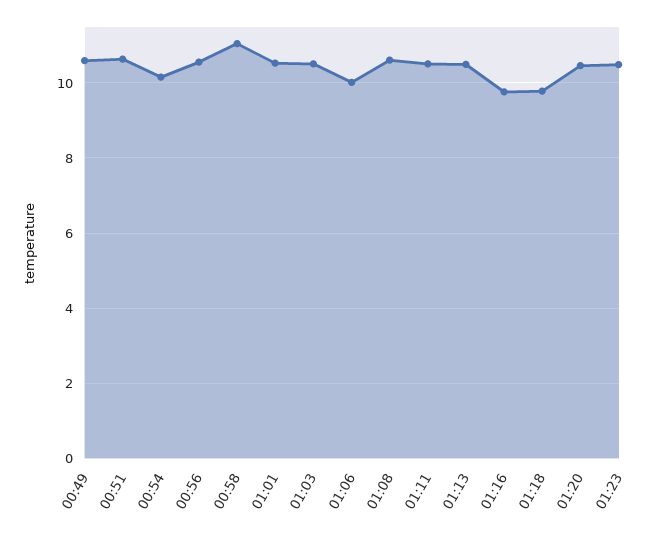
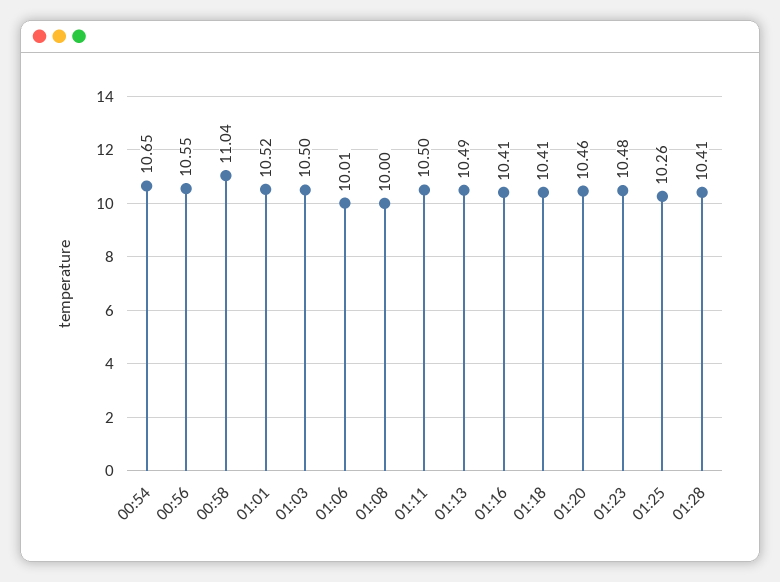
00:49: 10.6 -> none
00:51: 10.6 -> none
00:54: 10.2 -> 10.65
01:08: 10.6 -> 10
01:16: 9.8 -> 10.41
01:18: 9.8 -> 10.41
01:25: none -> 10.26
01:28: none -> 10.41

